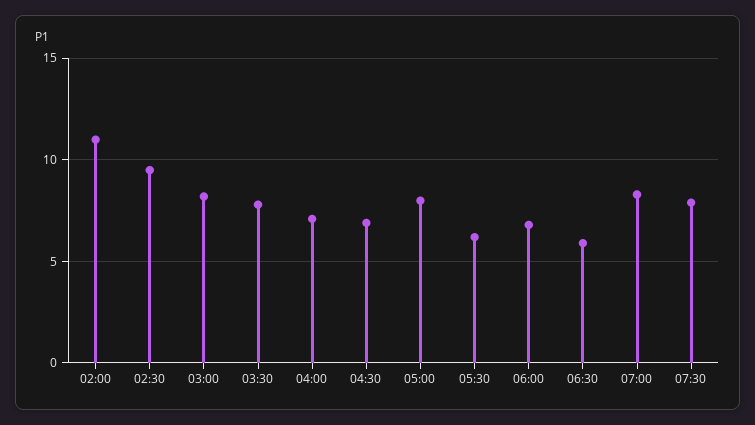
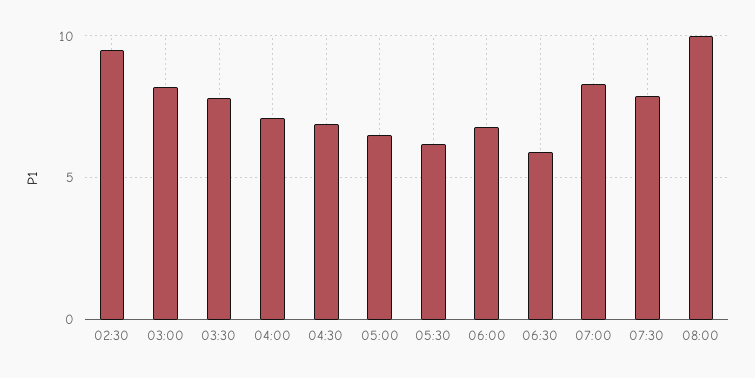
02:00: 11 -> none
05:00: 8 -> 6.5
08:00: none -> 10

